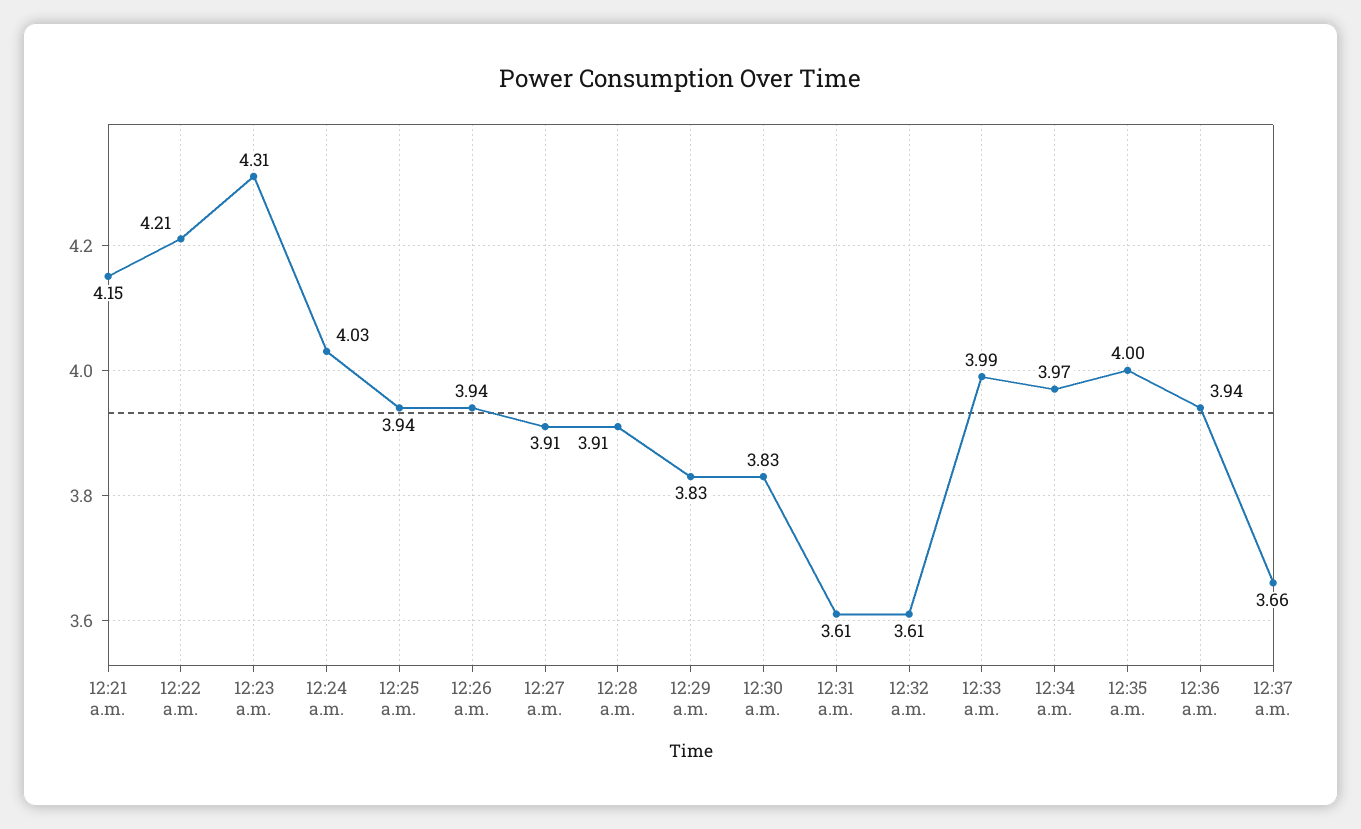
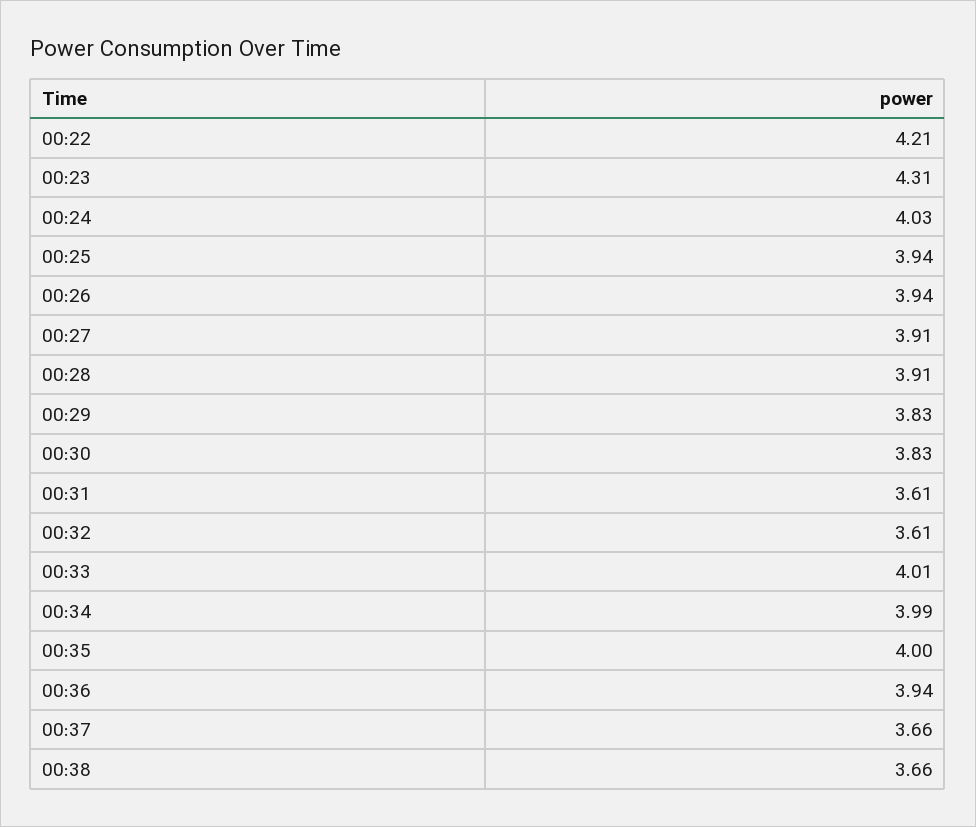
12:21 a.m.: 4.15 -> none
12:33 a.m.: 3.99 -> 4.01
12:34 a.m.: 3.97 -> 3.99
00:38: none -> 3.66

